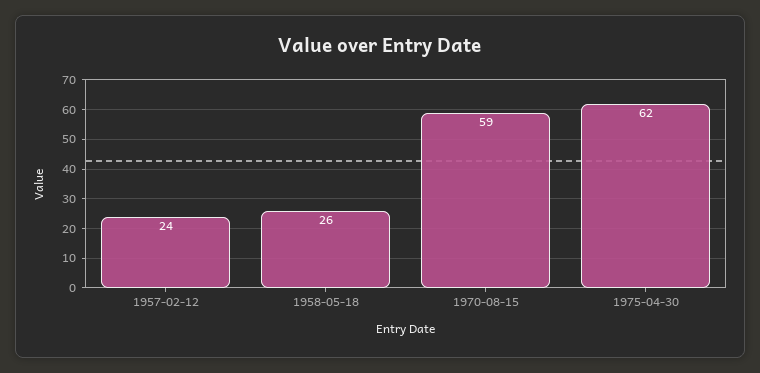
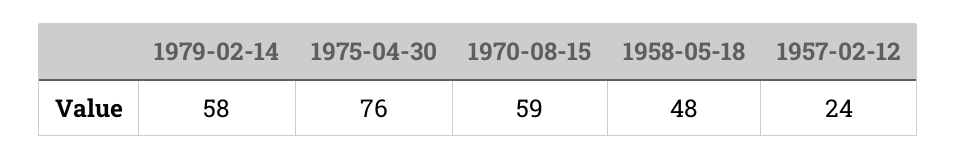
1958-05-18: 26 -> 48
1975-04-30: 62 -> 76
1979-02-14: none -> 58

